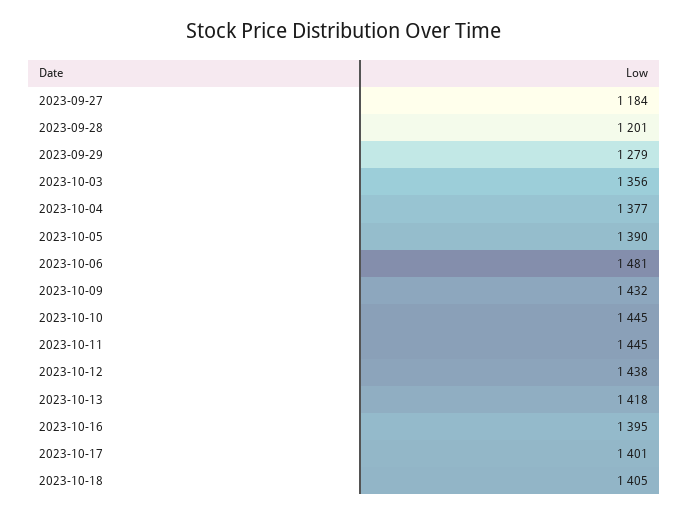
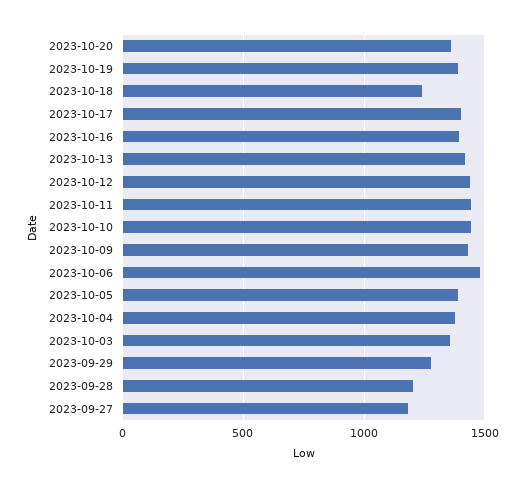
2023-10-18: 1405 -> 1250
2023-10-20: none -> 1350
2023-10-19: none -> 1400

